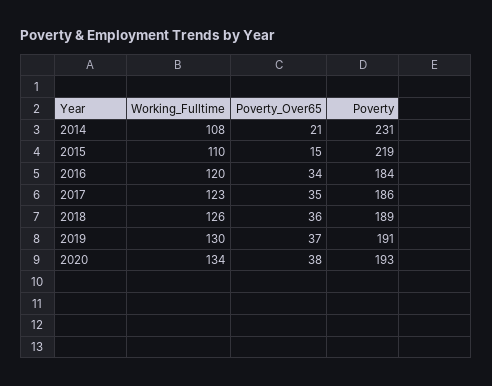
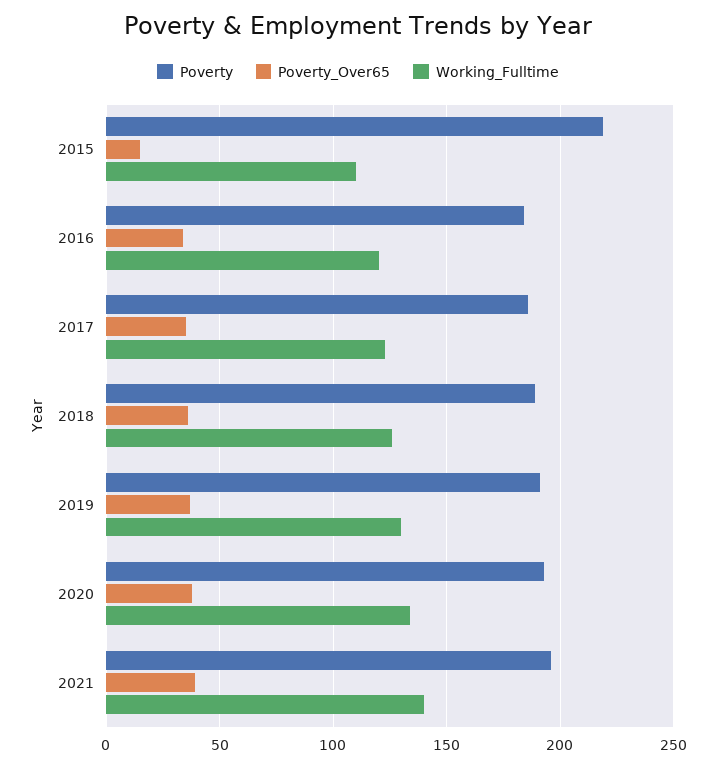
Working_Fulltime, 2014: 108 -> none
Poverty_Over65, 2014: 21 -> none
Poverty, 2014: 231 -> none
Poverty, 2021: none -> 195
Poverty_Over65, 2021: none -> 40
Working_Fulltime, 2021: none -> 140

